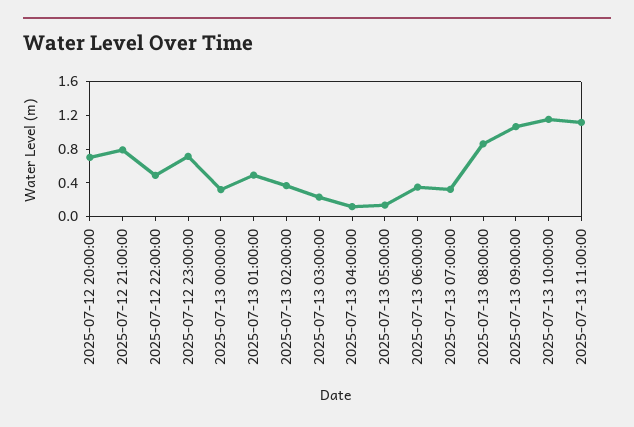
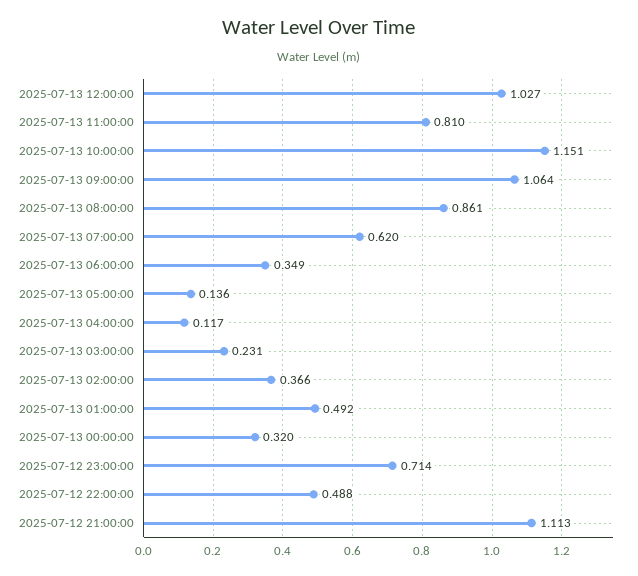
2025-07-12 20:00:00: 0.7 -> none
2025-07-12 21:00:00: 0.8 -> 1.113
2025-07-13 07:00:00: 0.3 -> 0.62
2025-07-13 11:00:00: 1.1 -> 0.81
2025-07-13 12:00:00: none -> 1.027

